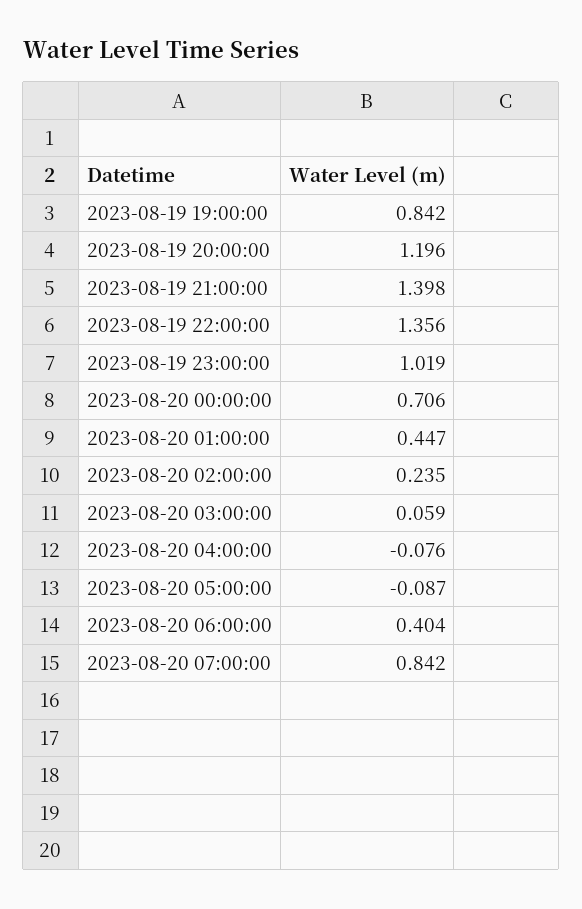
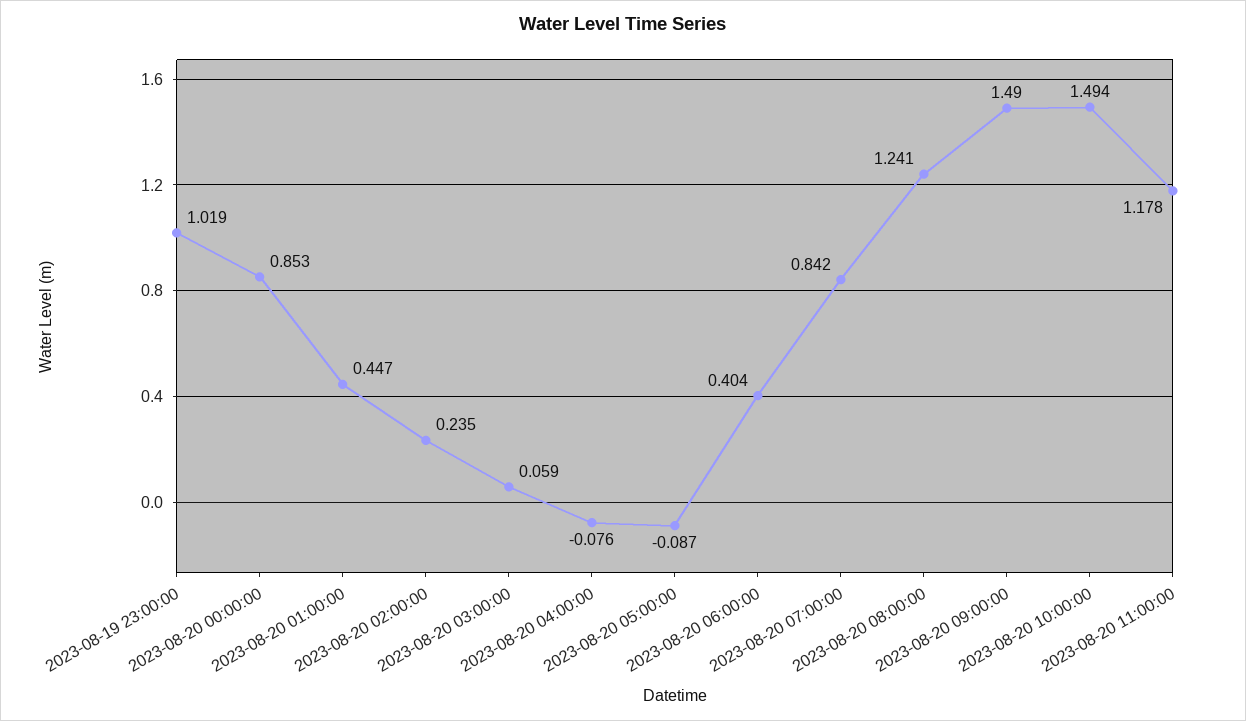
2023-08-19 19:00:00: 0.842 -> none
2023-08-19 20:00:00: 1.196 -> none
2023-08-19 21:00:00: 1.398 -> none
2023-08-19 22:00:00: 1.356 -> none
2023-08-20 00:00:00: 0.706 -> 0.853
2023-08-20 08:00:00: none -> 1.241
2023-08-20 09:00:00: none -> 1.49
2023-08-20 10:00:00: none -> 1.494
2023-08-20 11:00:00: none -> 1.178

